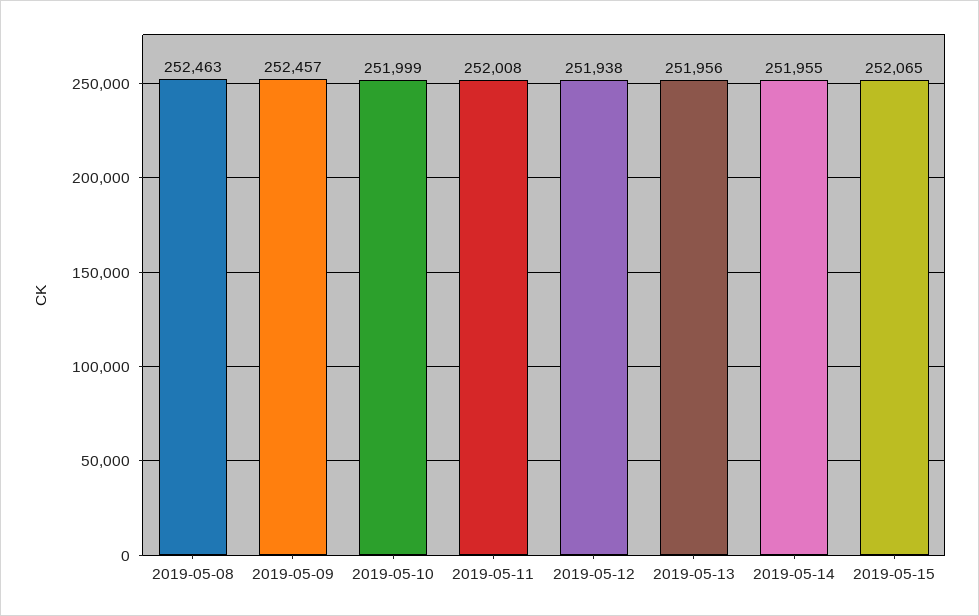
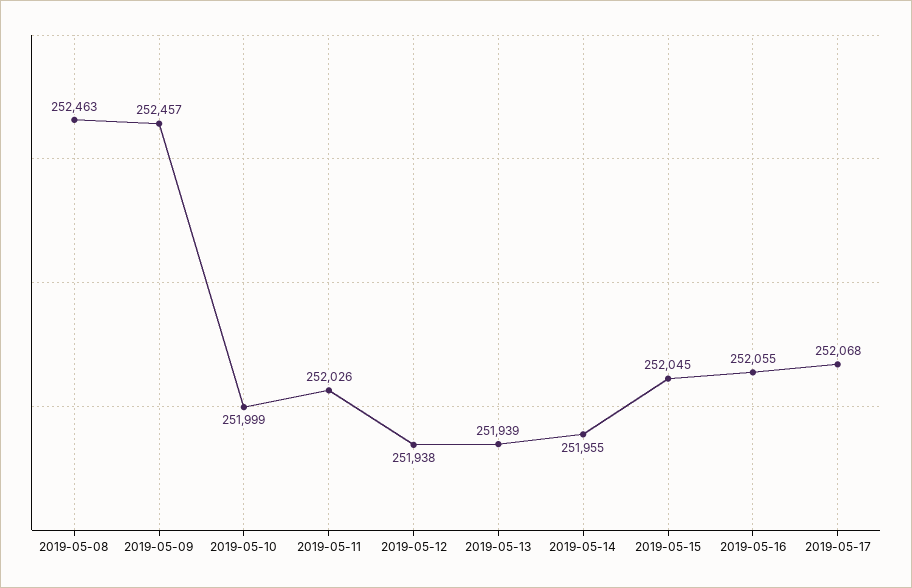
2019-05-11: 252008 -> 252026
2019-05-13: 251956 -> 251939
2019-05-15: 252065 -> 252045
2019-05-16: none -> 252055
2019-05-17: none -> 252068

